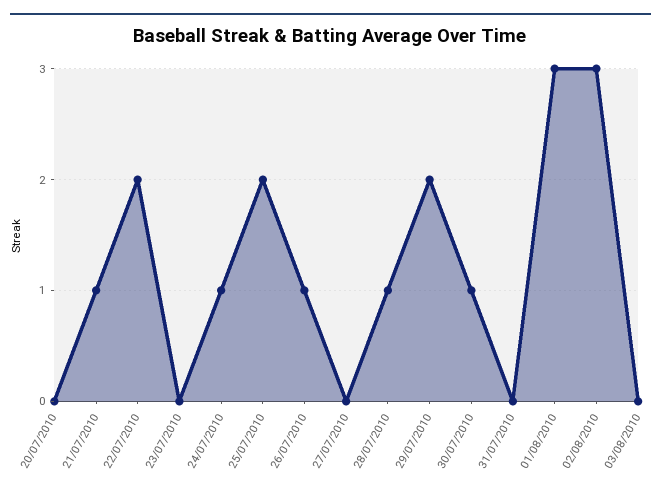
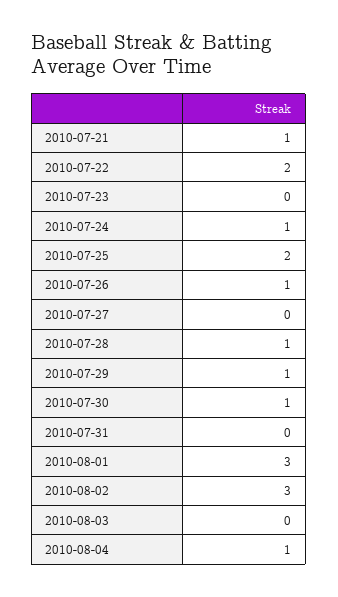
20/07/2010: 0 -> none
29/07/2010: 2 -> 1
2010-08-04: none -> 1

